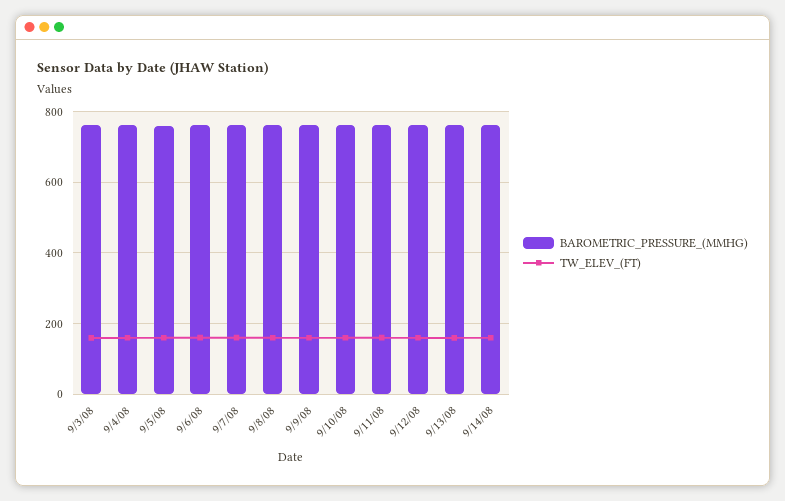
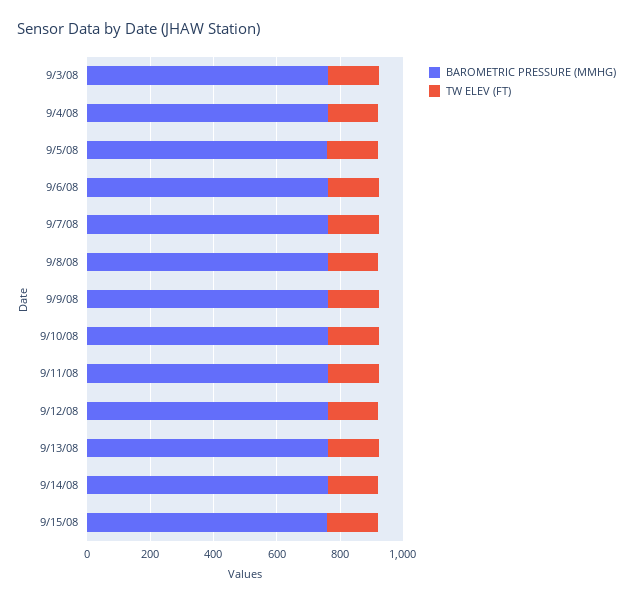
BAROMETRIC_PRESSURE_(MMHG), 9/15/08: none -> 750
TW_ELEV_(FT), 9/15/08: none -> 150

